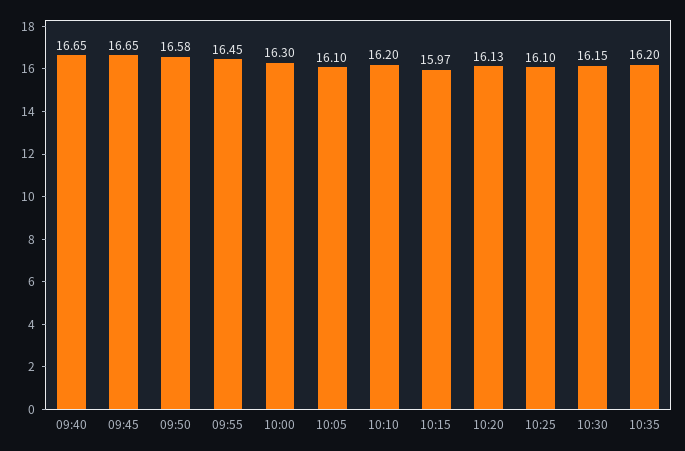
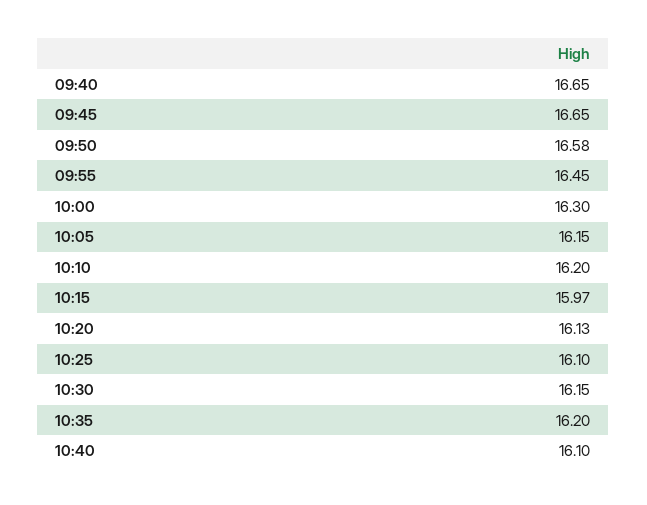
10:05: 16.1 -> 16.15
10:40: none -> 16.1

